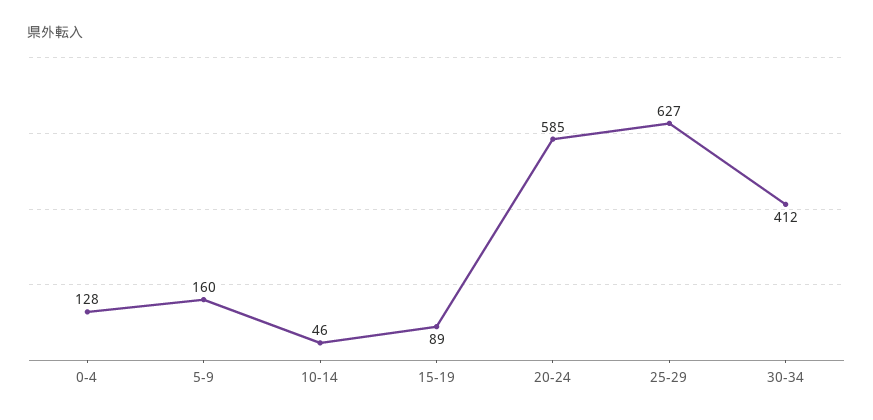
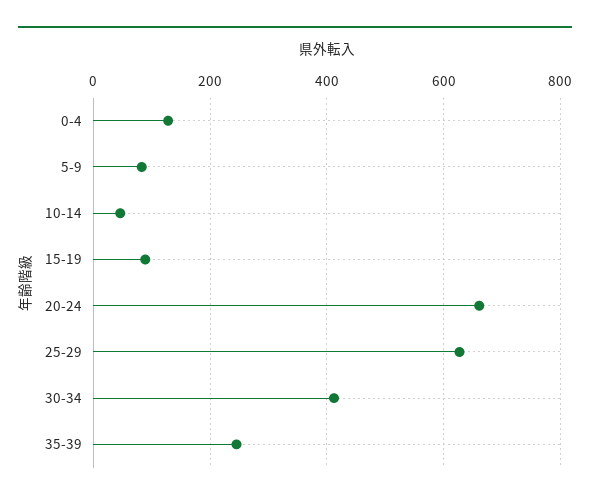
5-9: 160 -> 80
20-24: 585 -> 660
35-39: none -> 240

